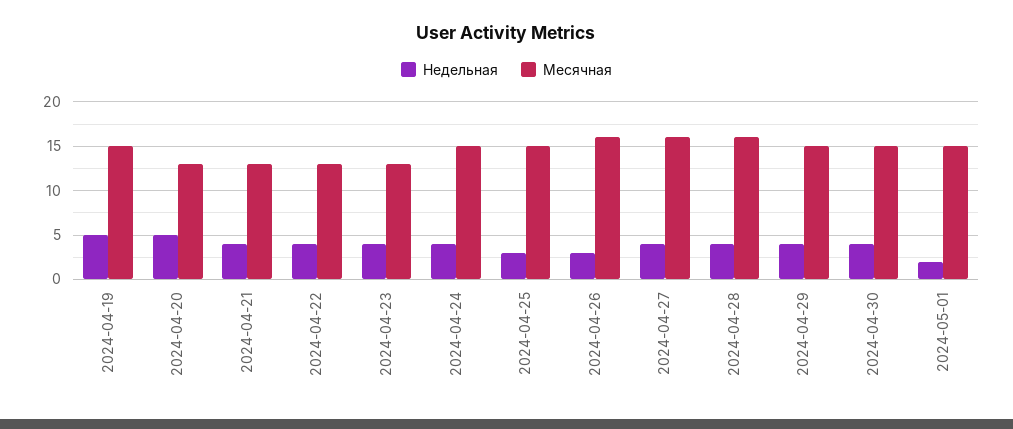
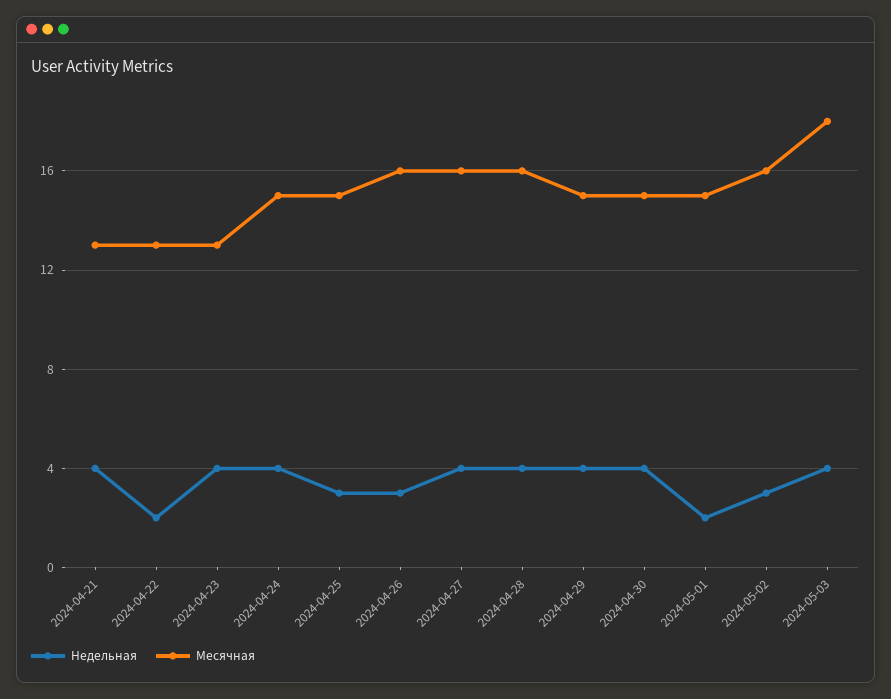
Недельная, 2024-04-19: 5 -> none
Месячная, 2024-04-19: 15 -> none
Недельная, 2024-04-20: 5 -> none
Месячная, 2024-04-20: 13 -> none
Недельная, 2024-04-22: 4 -> 2
Недельная, 2024-05-02: none -> 3
Месячная, 2024-05-02: none -> 16
Недельная, 2024-05-03: none -> 4
Месячная, 2024-05-03: none -> 18

